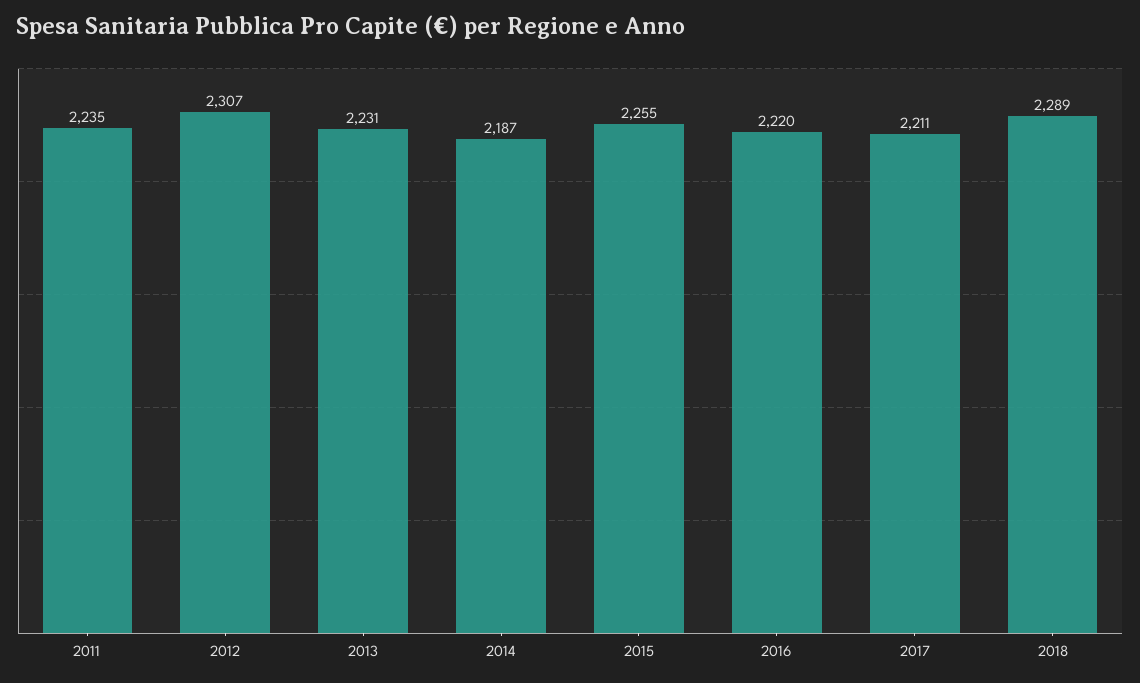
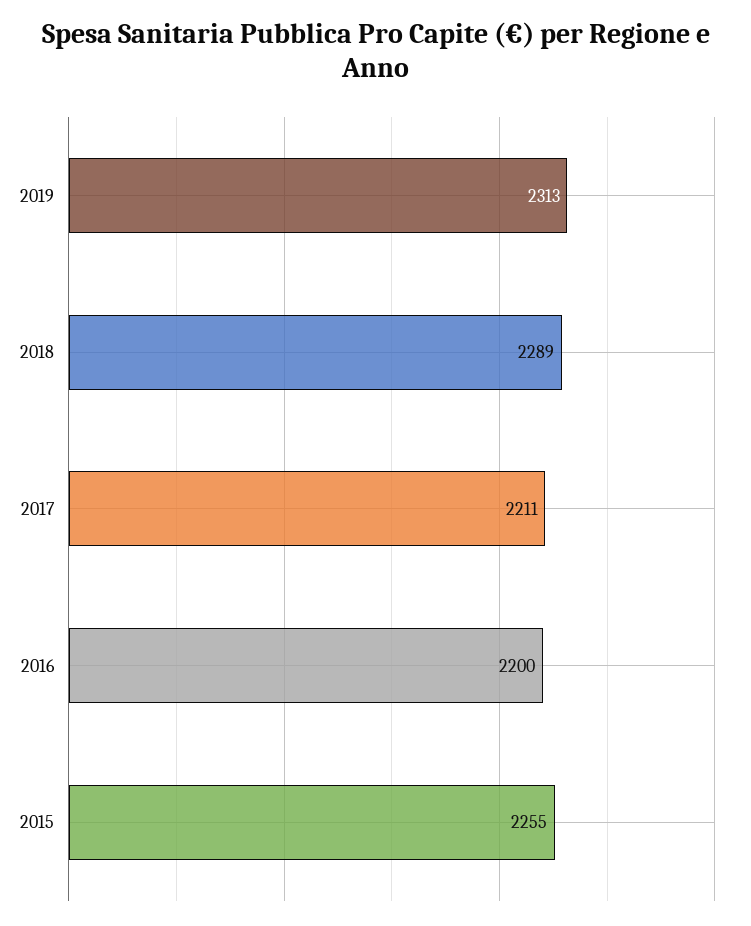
2011: 2235 -> none
2012: 2307 -> none
2013: 2231 -> none
2014: 2187 -> none
2016: 2220 -> 2200
2019: none -> 2313

